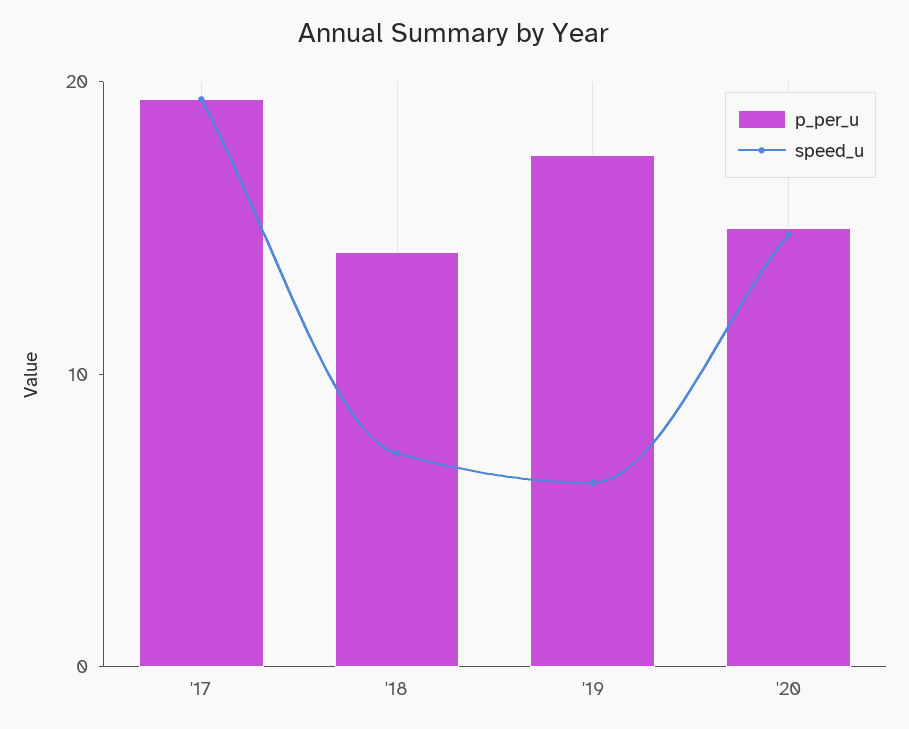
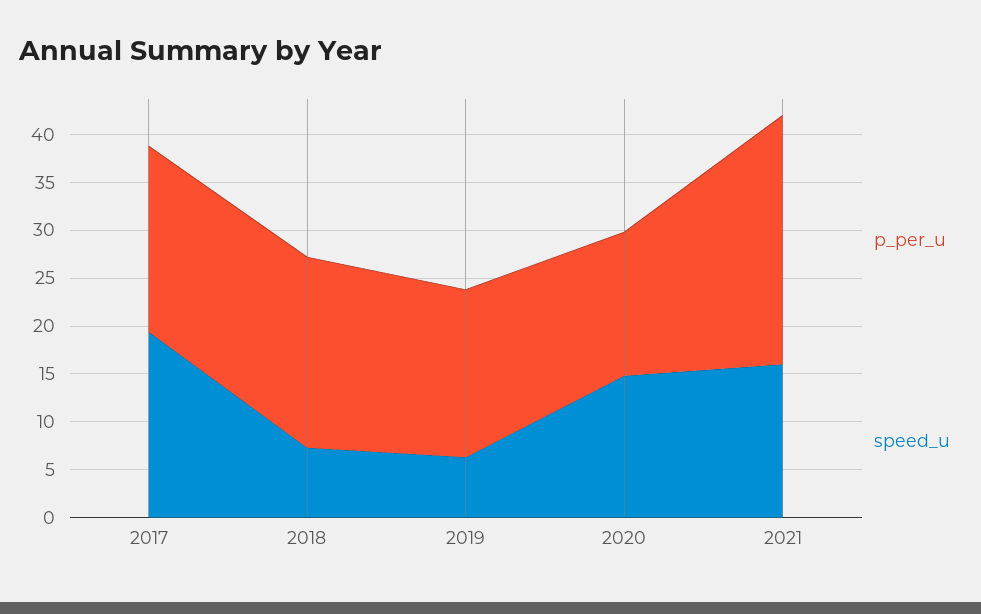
p_per_u, '18: 14 -> 20
p_per_u, 2021: none -> 26
speed_u, 2021: none -> 16

